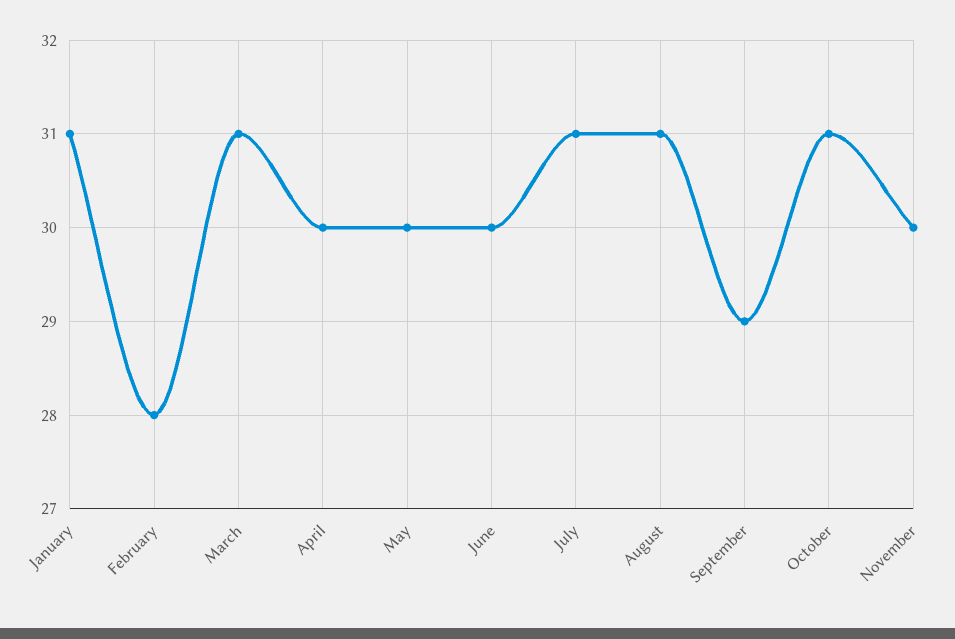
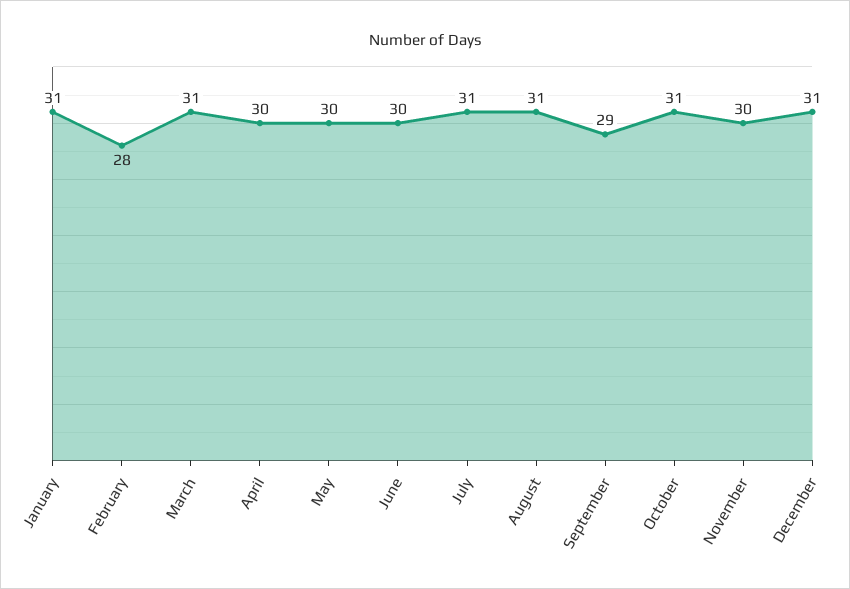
December: none -> 31

